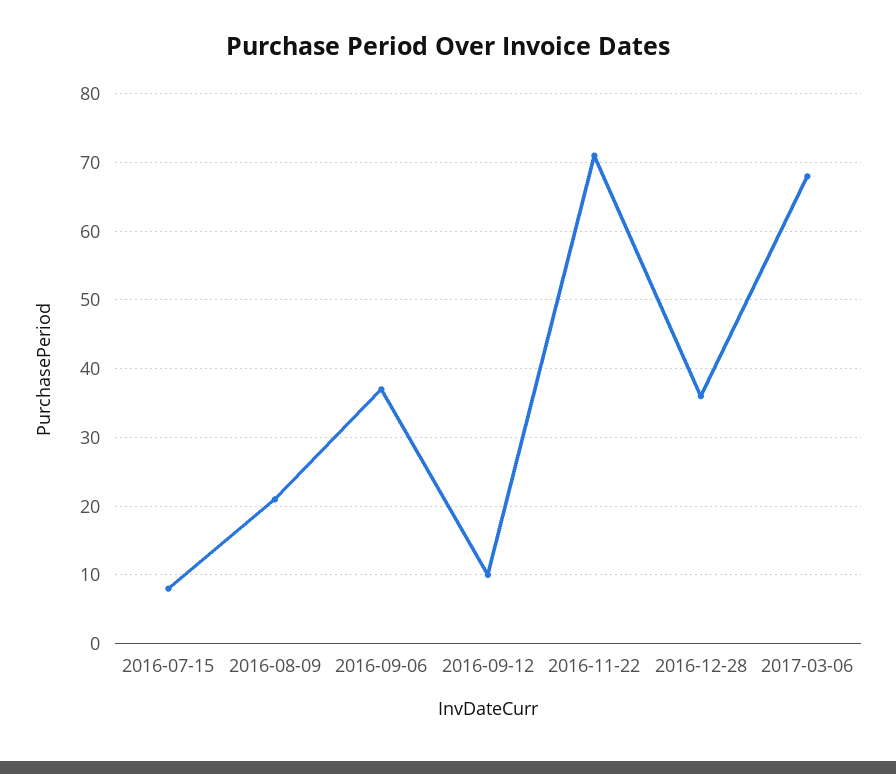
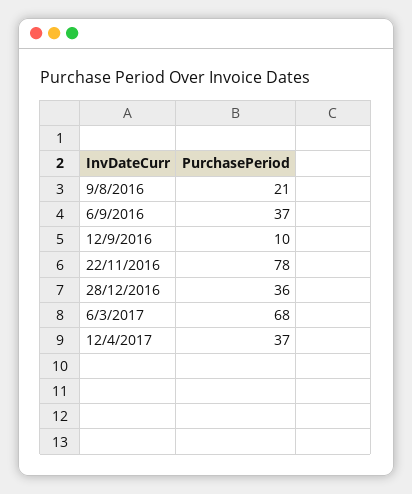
2016-07-15: 8 -> none
2016-11-22: 71 -> 78
12/4/2017: none -> 37

